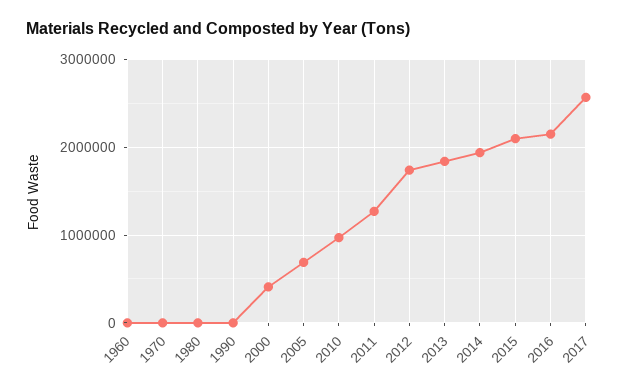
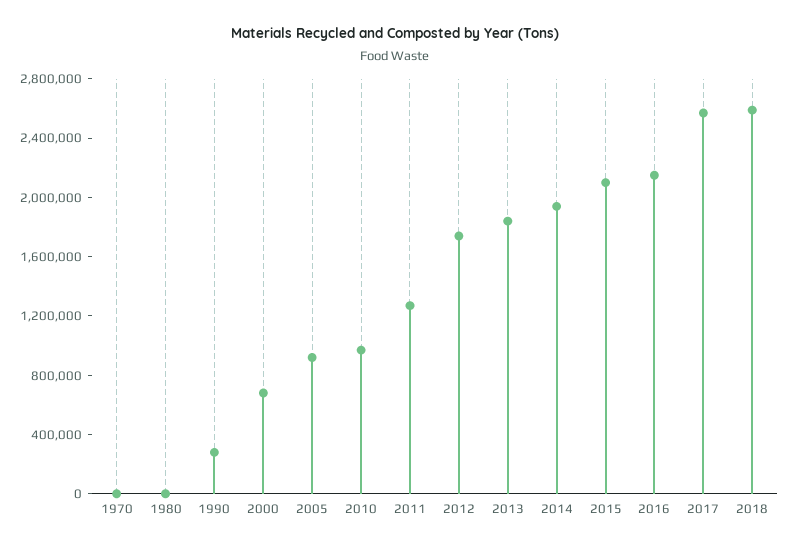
1960: 0 -> none
1990: 0 -> 300000
2000: 400000 -> 700000
2005: 700000 -> 900000
2018: none -> 2600000

